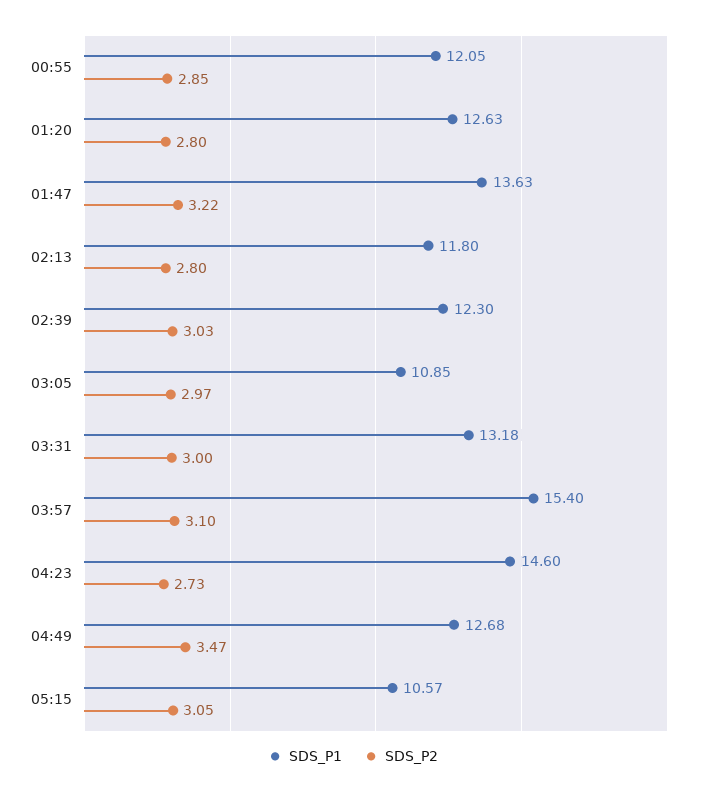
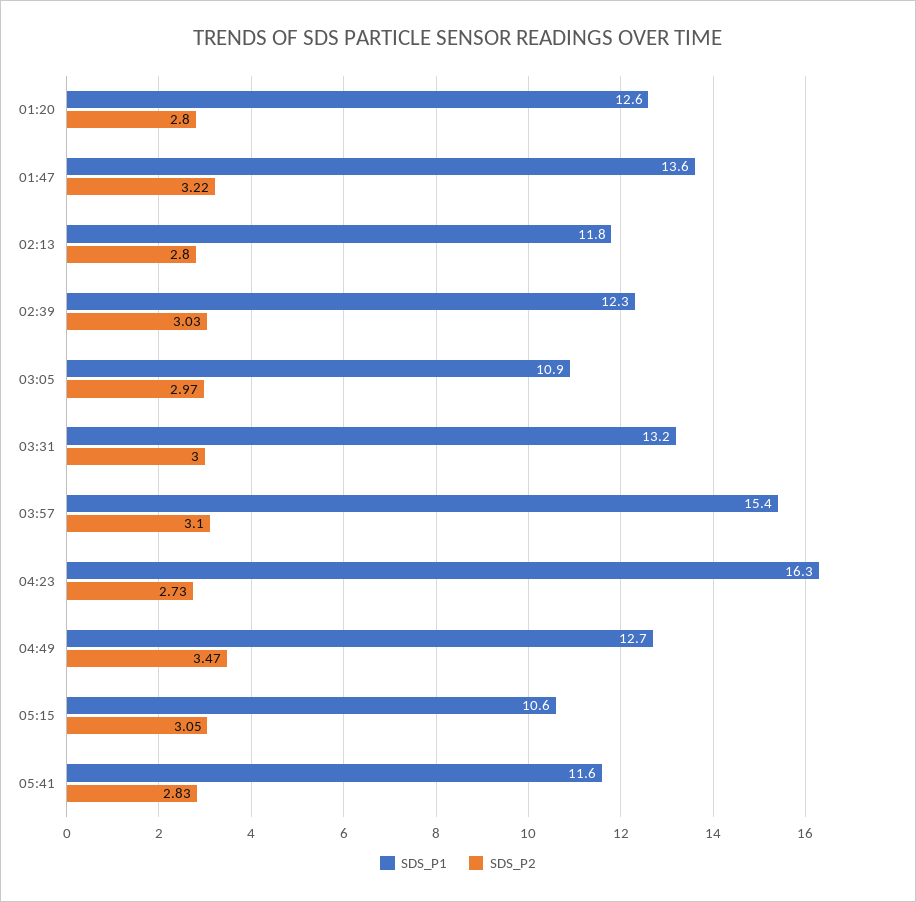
SDS_P1, 00:55: 12.05 -> none
SDS_P2, 00:55: 2.85 -> none
SDS_P1, 04:23: 14.6 -> 16.3
SDS_P1, 05:41: none -> 11.6
SDS_P2, 05:41: none -> 2.83

